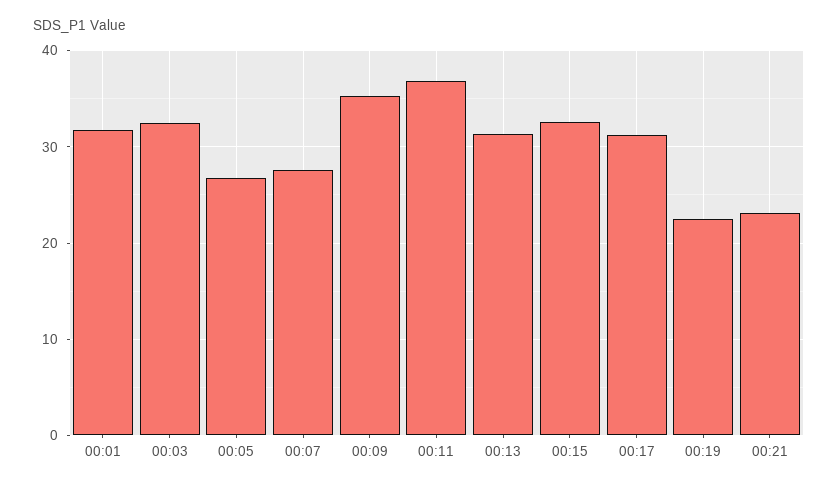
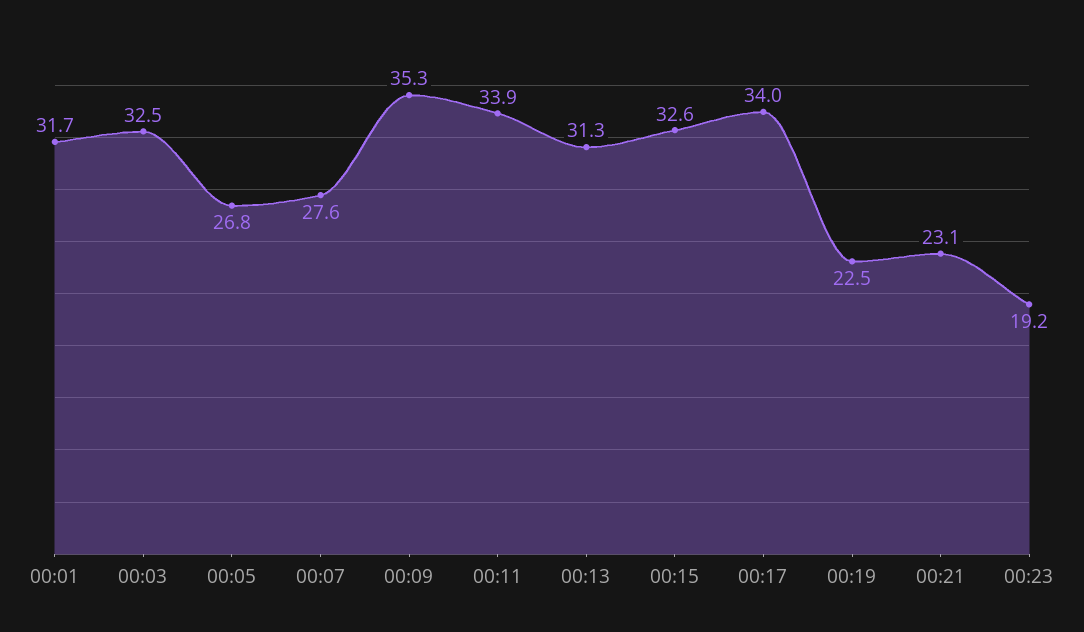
00:11: 37 -> 33.9
00:17: 31 -> 34
00:23: none -> 19.2

